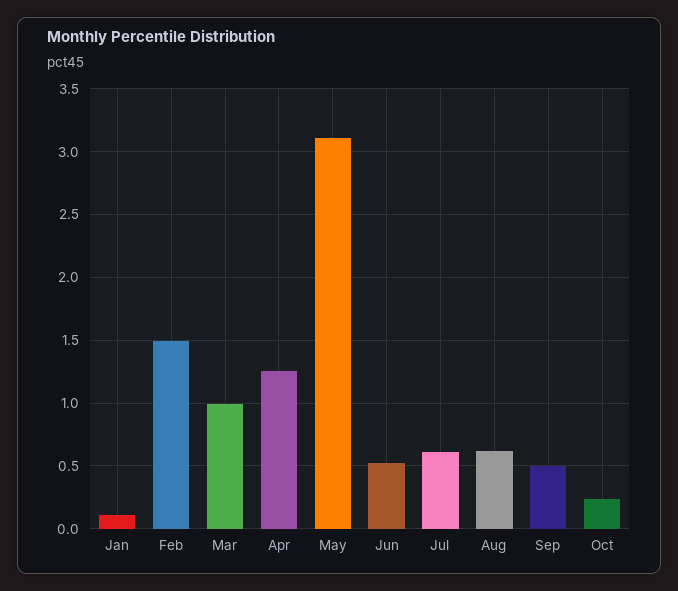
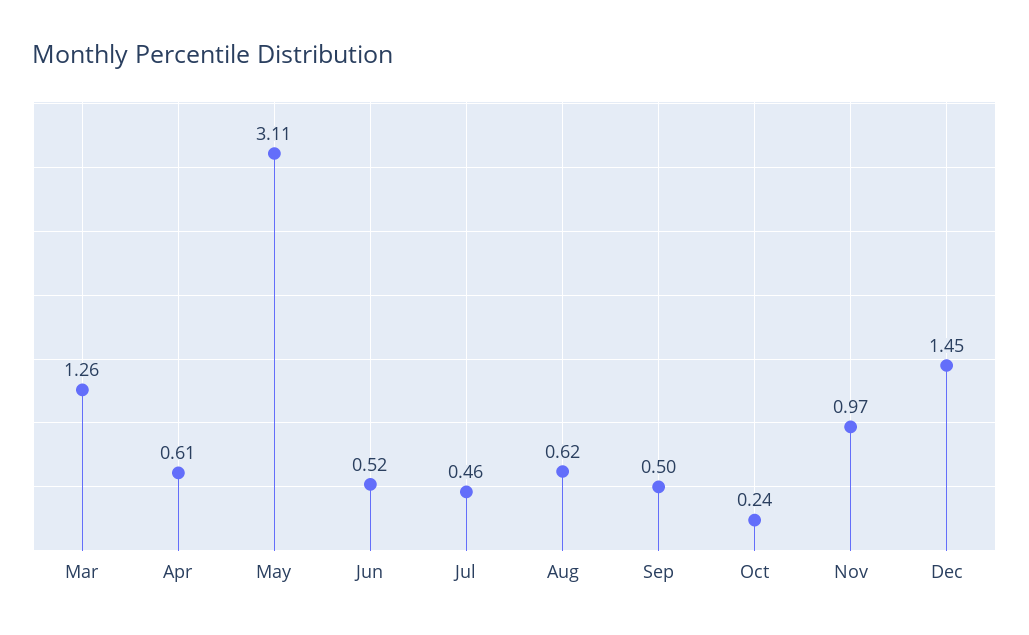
Jan: 0.1 -> none
Feb: 1.5 -> none
Mar: 1 -> 1.26
Apr: 1.25 -> 0.61
Jul: 0.6 -> 0.46
Nov: none -> 0.97
Dec: none -> 1.45

